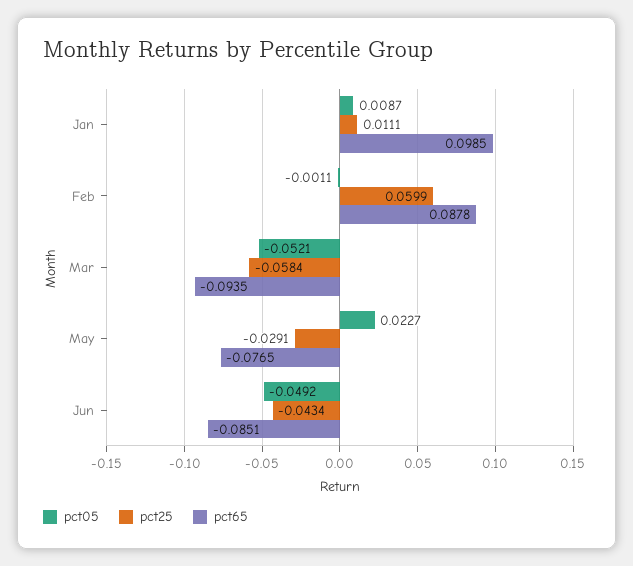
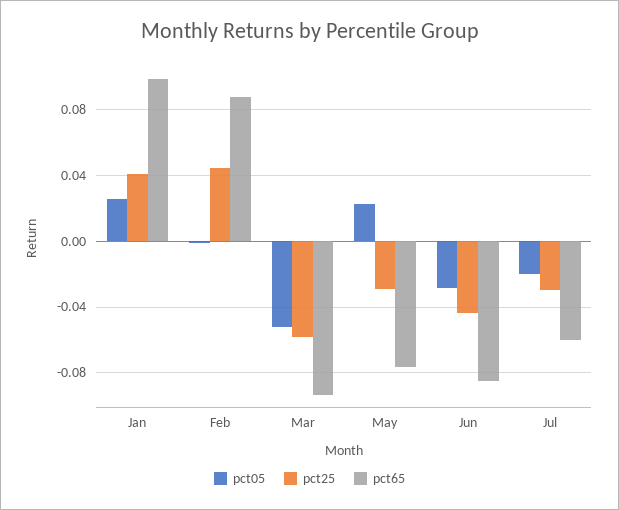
pct05, Jan: 0.0087 -> 0.025
pct25, Jan: 0.0111 -> 0.04
pct25, Feb: 0.0599 -> 0.045
pct05, Jun: -0.0492 -> -0.03
pct05, Jul: none -> -0.02
pct25, Jul: none -> -0.03
pct65, Jul: none -> -0.06

